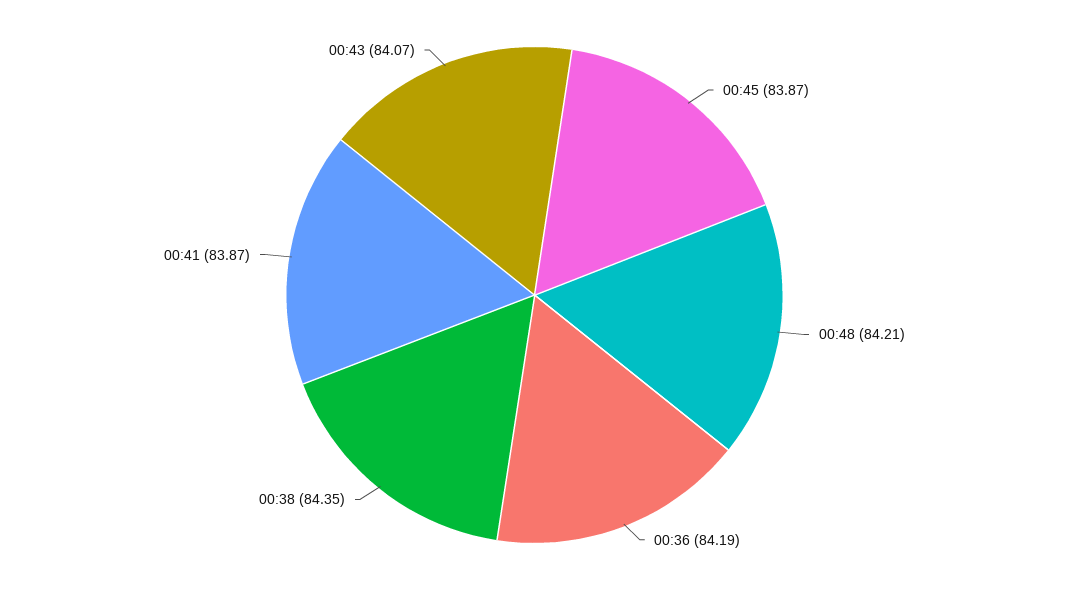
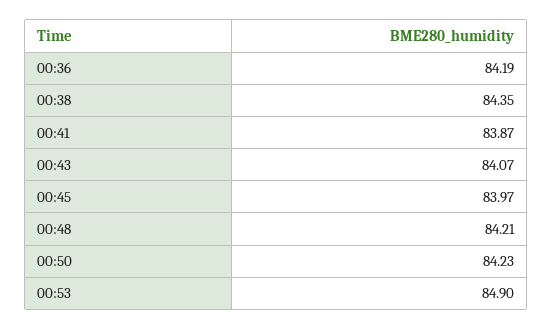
00:45: 83.87 -> 83.97
00:50: none -> 84.23
00:53: none -> 84.9

